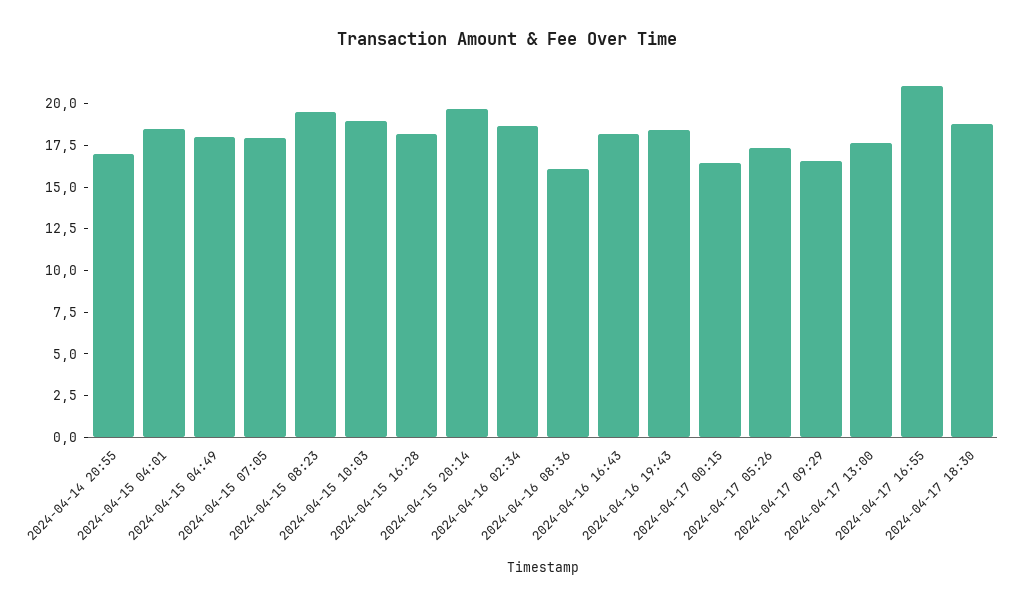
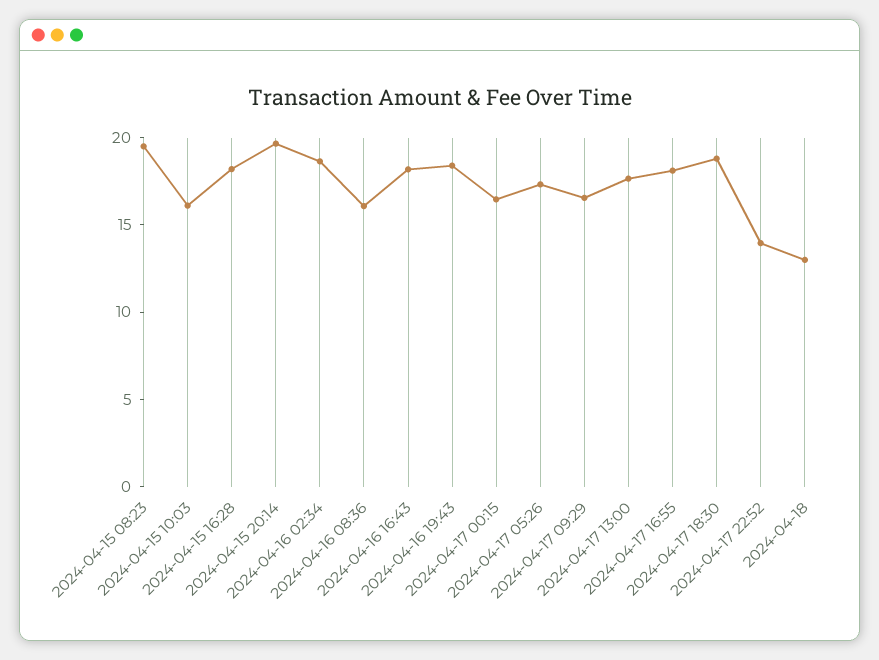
2024-04-14 20:55: 17 -> none
2024-04-15 04:01: 18.5 -> none
2024-04-15 04:49: 18 -> none
2024-04-15 07:05: 18 -> none
2024-04-15 10:03: 19 -> 16
2024-04-17 16:55: 21 -> 18
2024-04-17 22:52: none -> 14
2024-04-18: none -> 13

